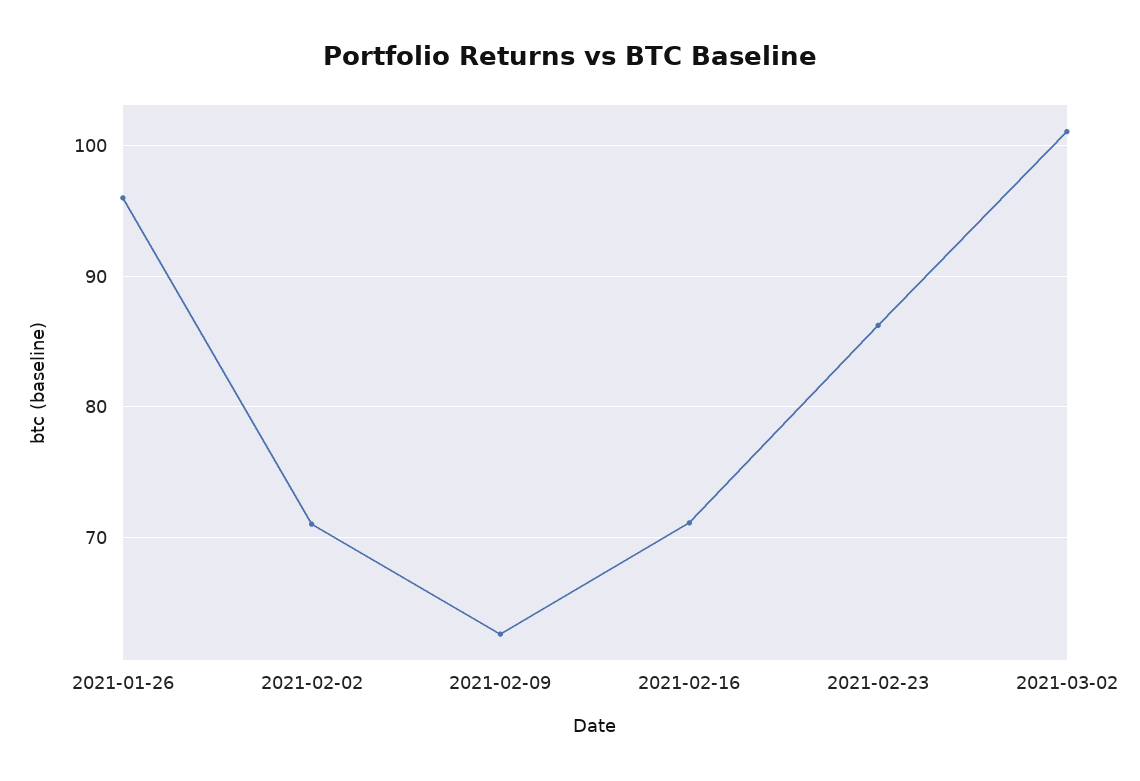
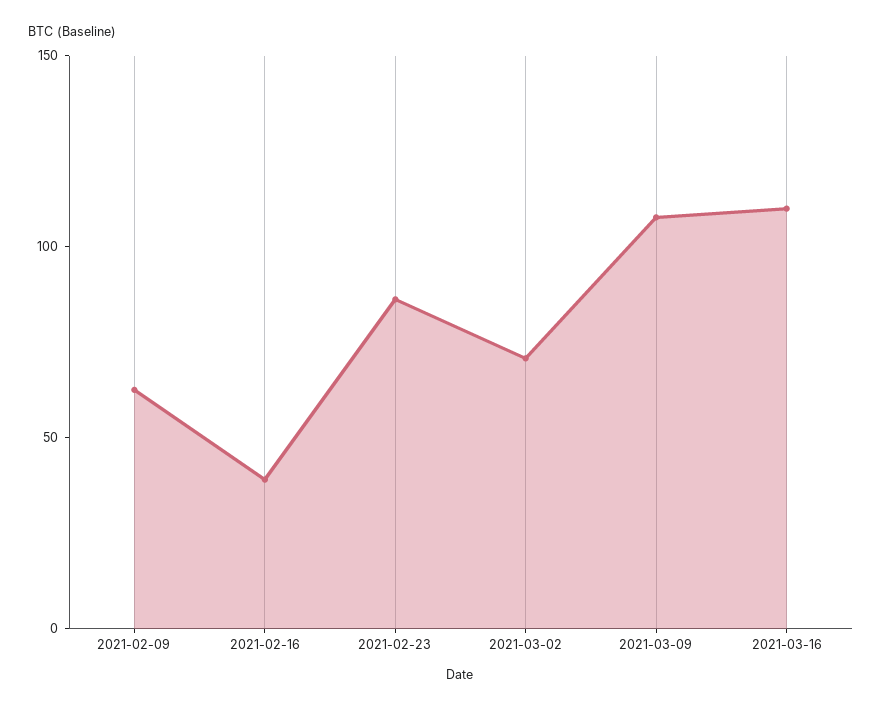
2021-01-26: 96 -> none
2021-02-02: 71 -> none
2021-02-16: 71 -> 40
2021-03-02: 101 -> 70
2021-03-09: none -> 110
2021-03-16: none -> 110

